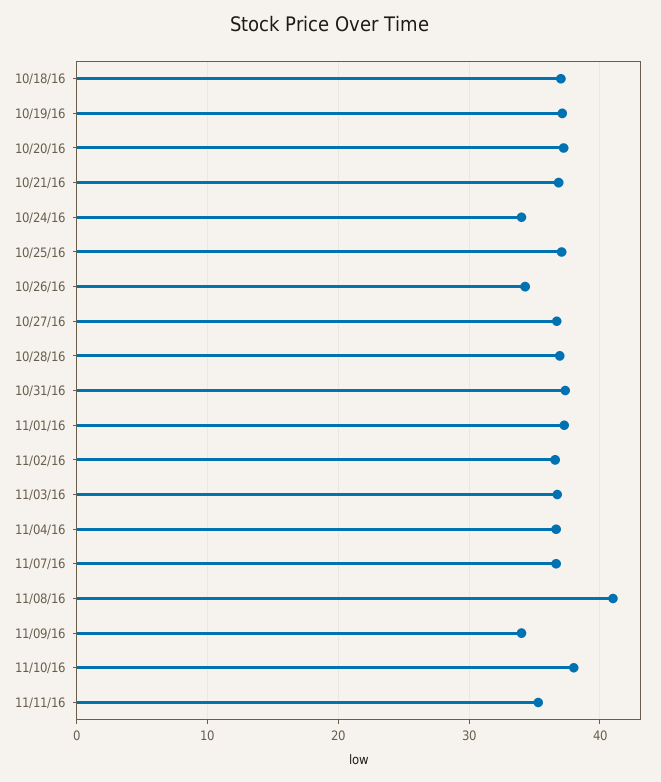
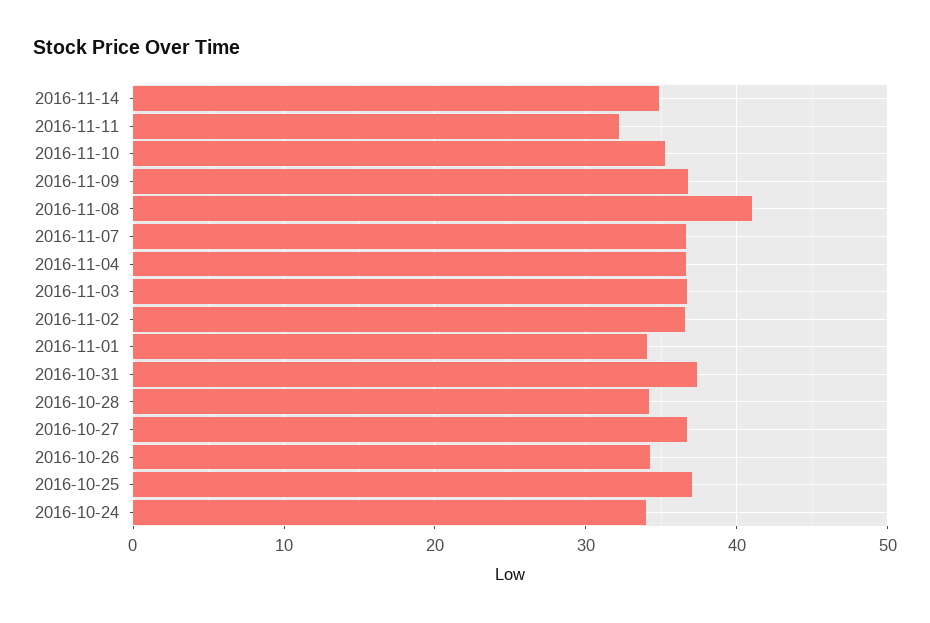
10/18/16: 37 -> none
10/19/16: 37 -> none
10/20/16: 37 -> none
10/21/16: 37 -> none
10/28/16: 37 -> 34
11/01/16: 37 -> 34
11/09/16: 34 -> 37
11/10/16: 38 -> 35
11/11/16: 35 -> 32
2016-11-14: none -> 35

